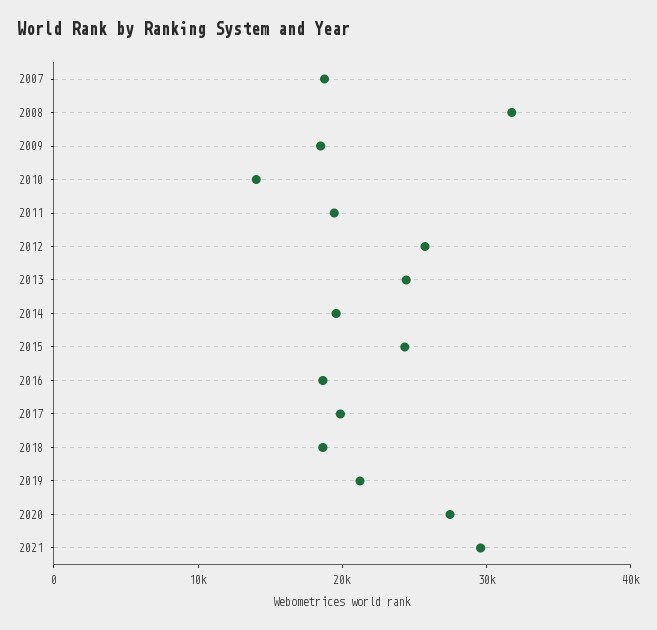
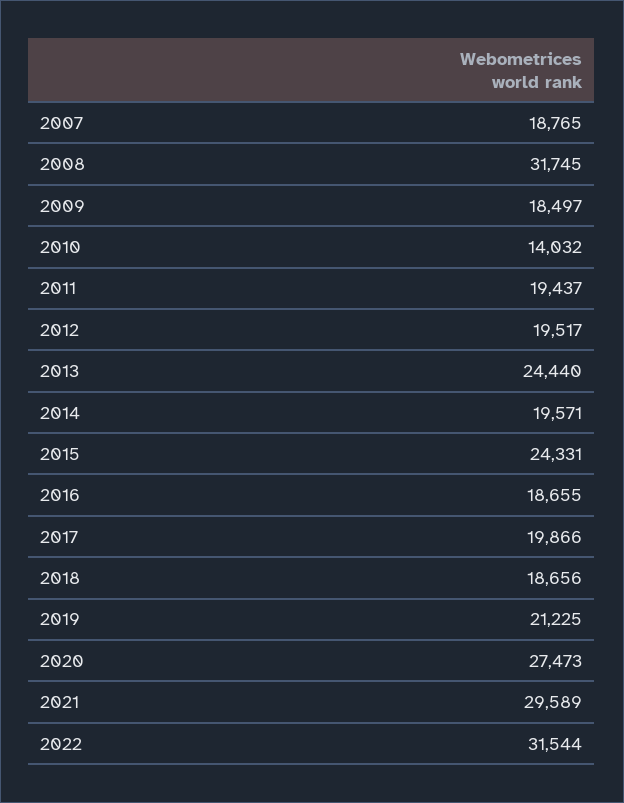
2012: 26000 -> 19517
2022: none -> 31544

